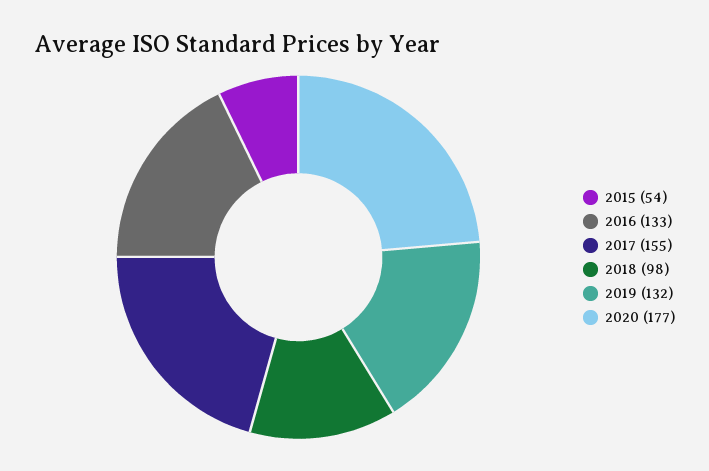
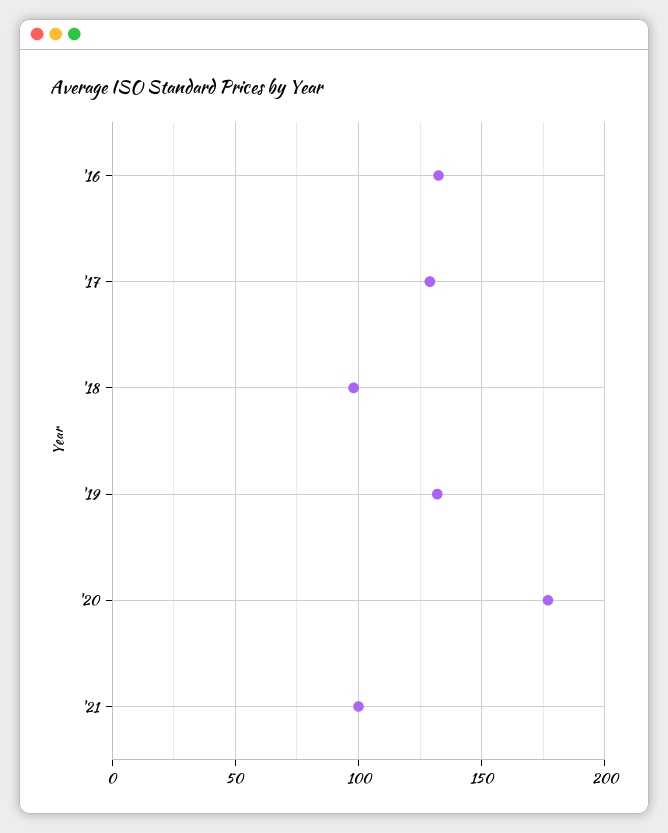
2015: 54 -> none
2017: 155 -> 130
'21: none -> 100

